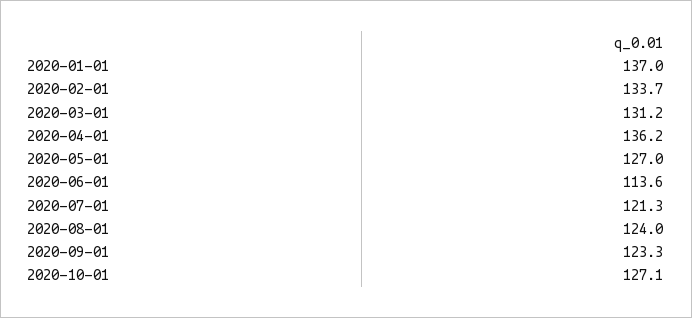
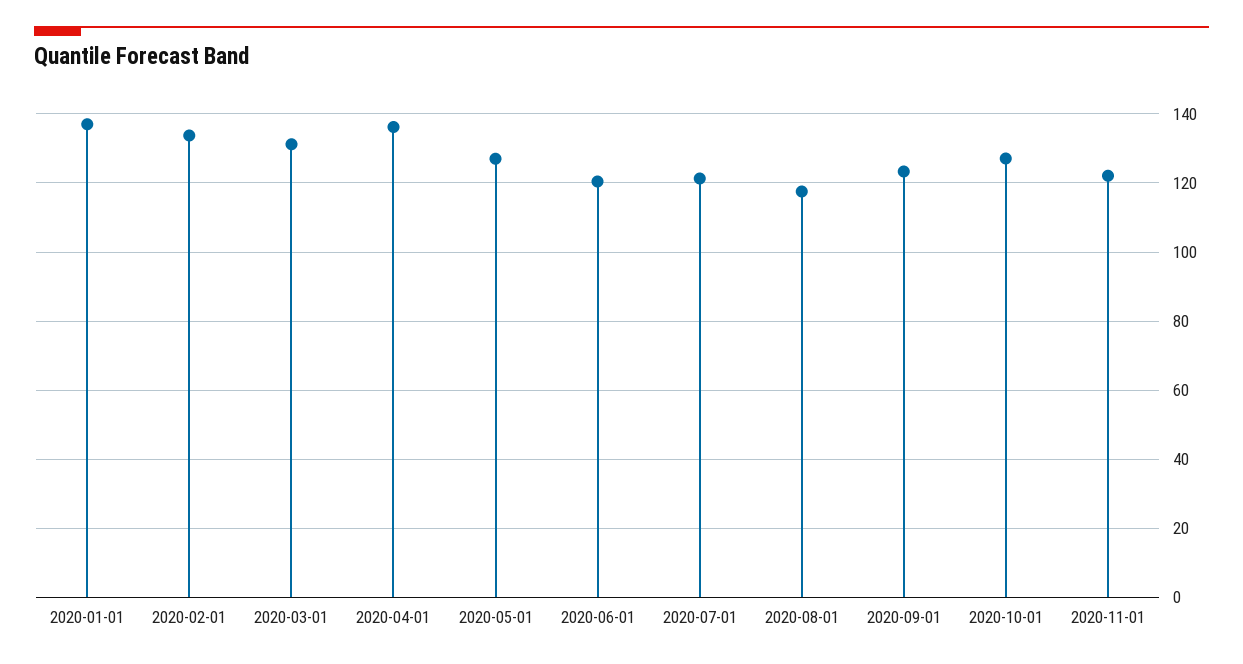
2020-06-01: 113.6 -> 120
2020-08-01: 124 -> 118
2020-11-01: none -> 122

